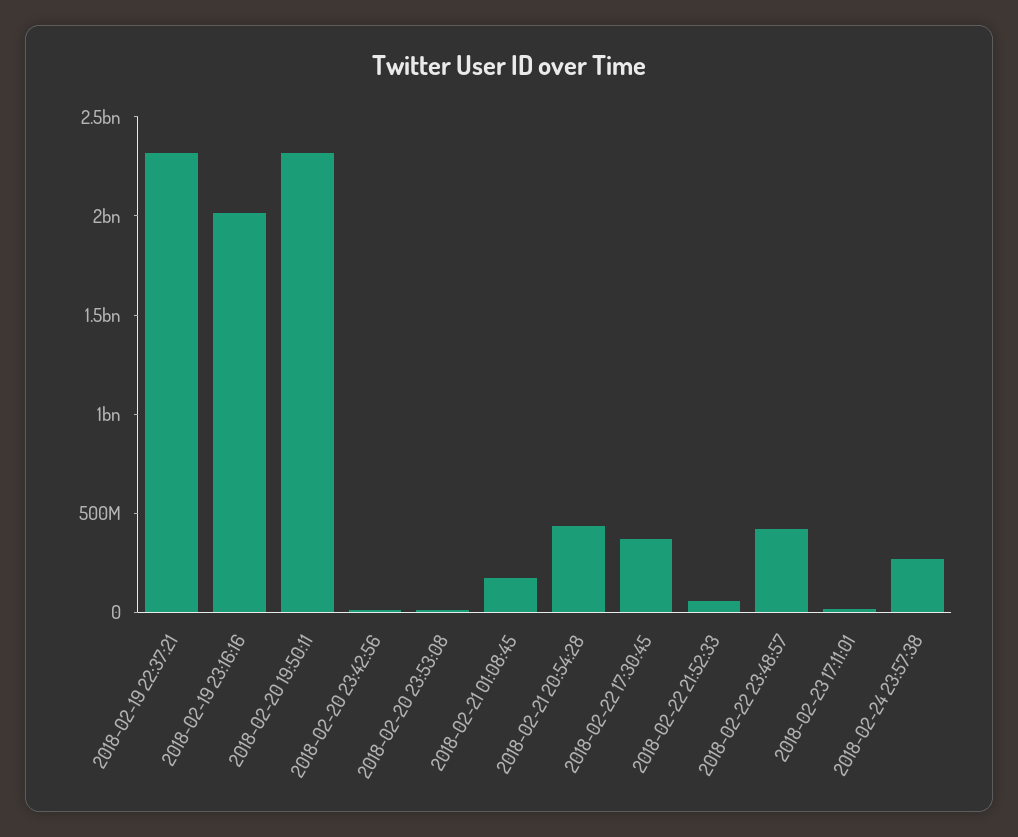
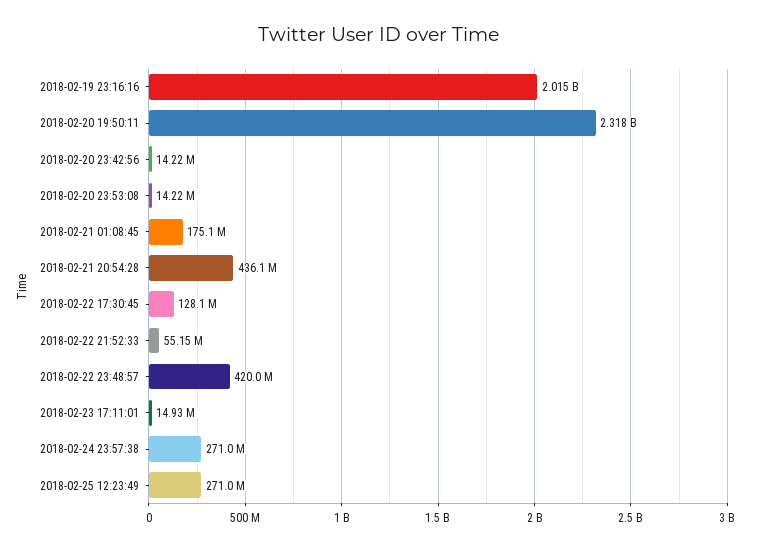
2018-02-19 22:37:21: 2300000000 -> none
2018-02-22 17:30:45: 400000000 -> 128100000
2018-02-25 12:23:49: none -> 271000000

